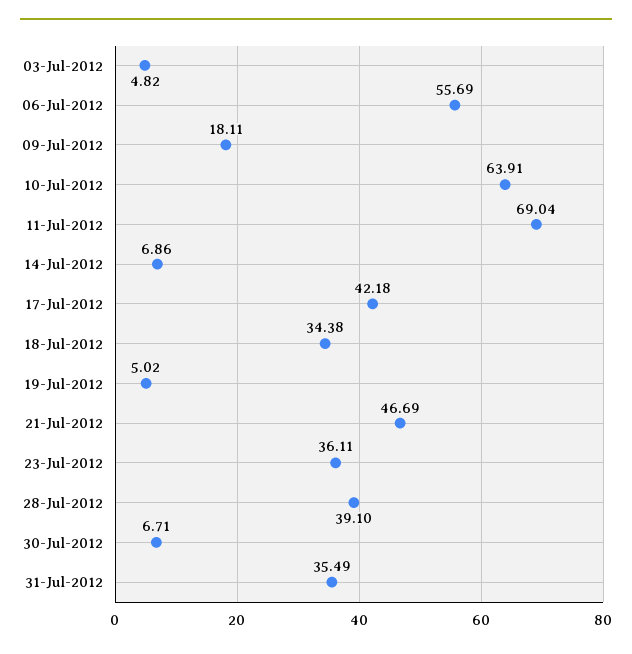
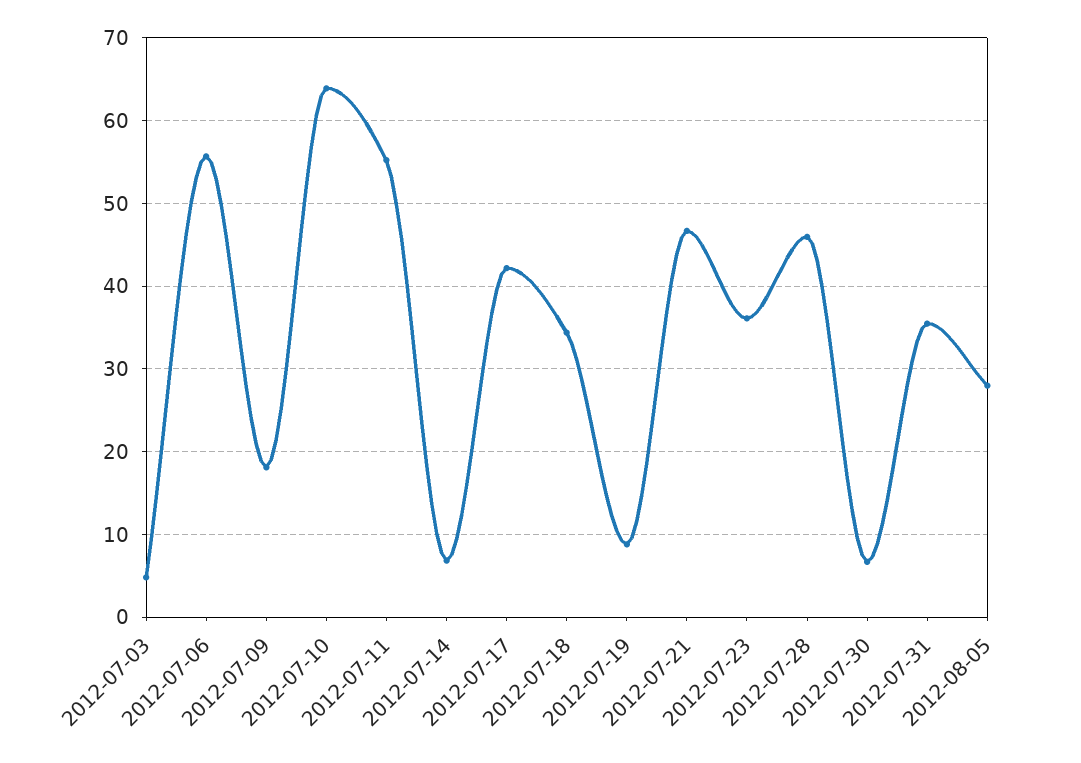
11-Jul-2012: 69.04 -> 55
19-Jul-2012: 5.02 -> 9
28-Jul-2012: 39.1 -> 46
2012-08-05: none -> 28

